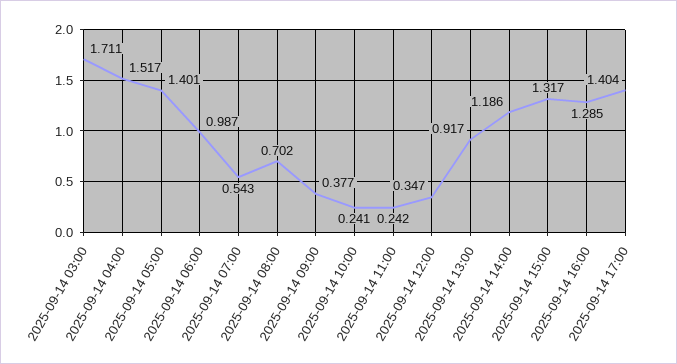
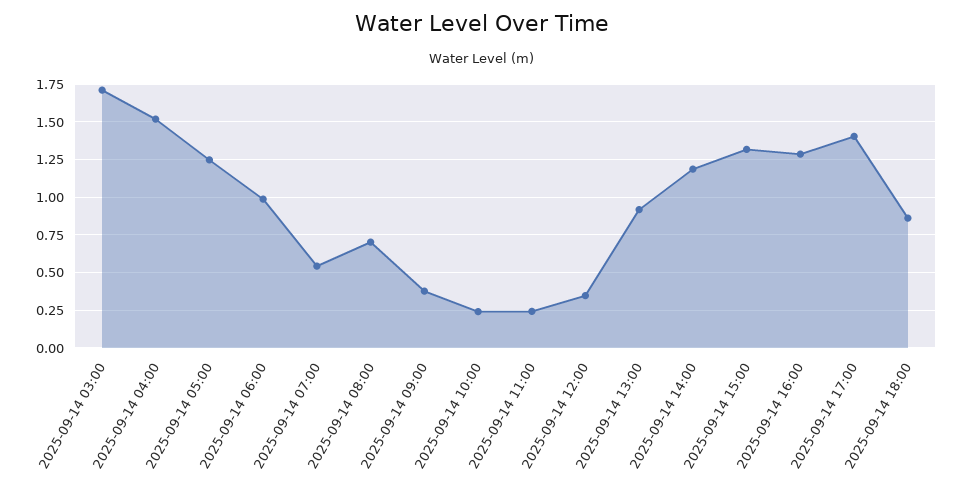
2025-09-14 05:00: 1.401 -> 1.25
2025-09-14 18:00: none -> 0.85

